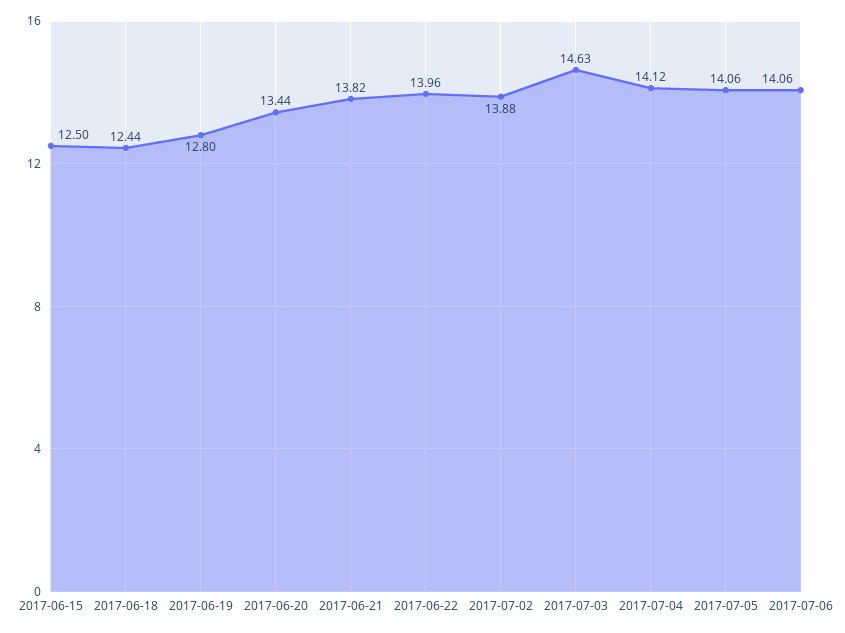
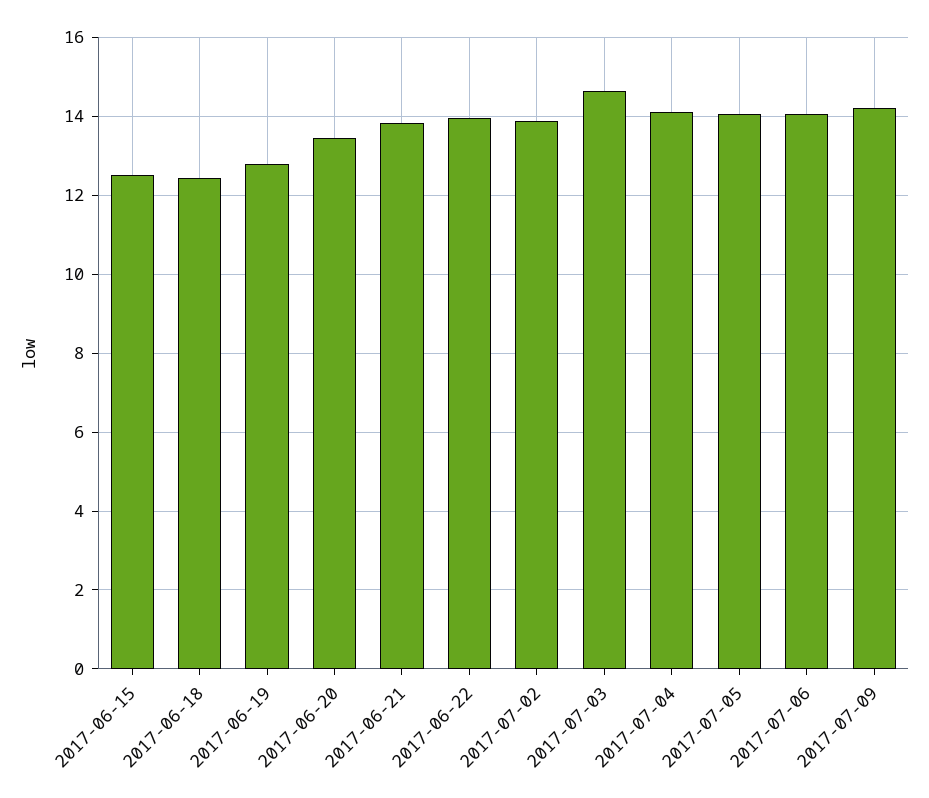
2017-07-09: none -> 14.2

